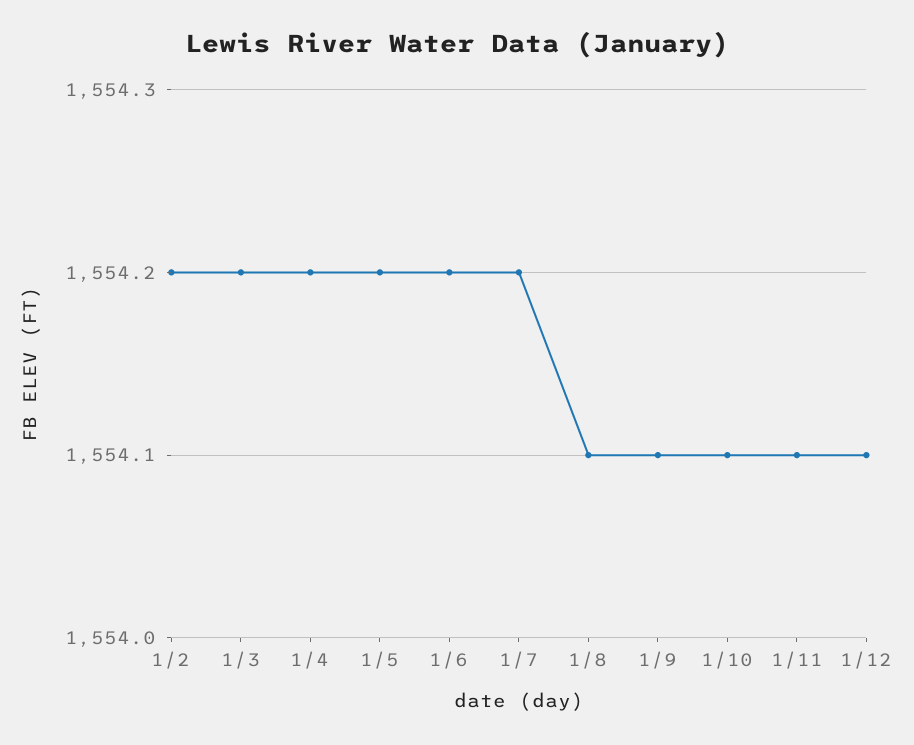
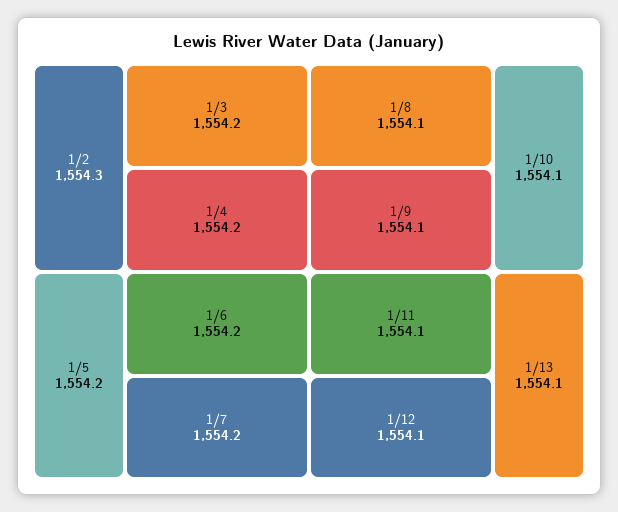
1/2: 1554.2 -> 1554.3
1/13: none -> 1554.1

